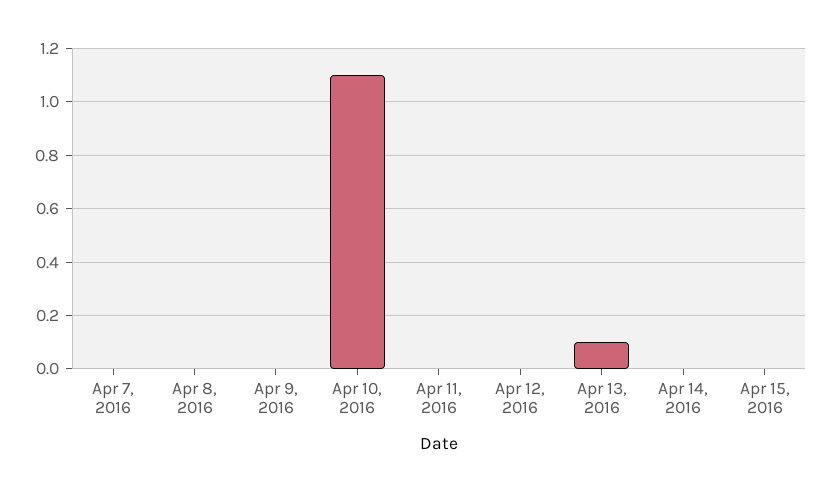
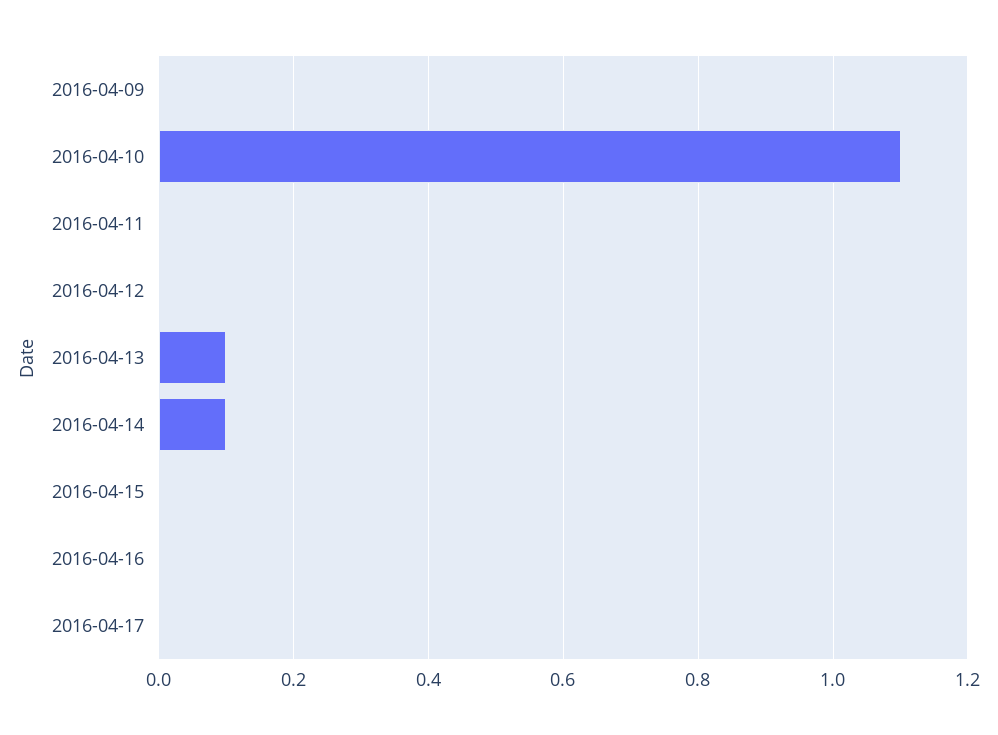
Apr 7, 2016: 0 -> none
Apr 8, 2016: 0 -> none
Apr 14, 2016: 0 -> 0.1
2016-04-16: none -> 0
2016-04-17: none -> 0

